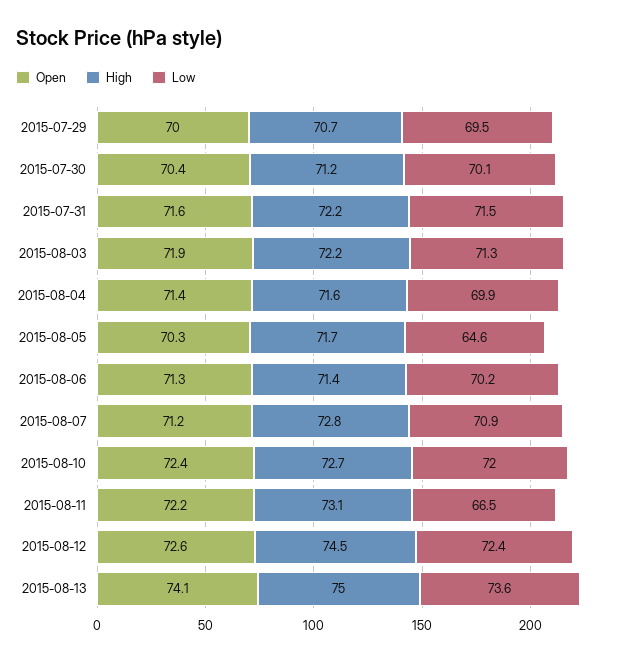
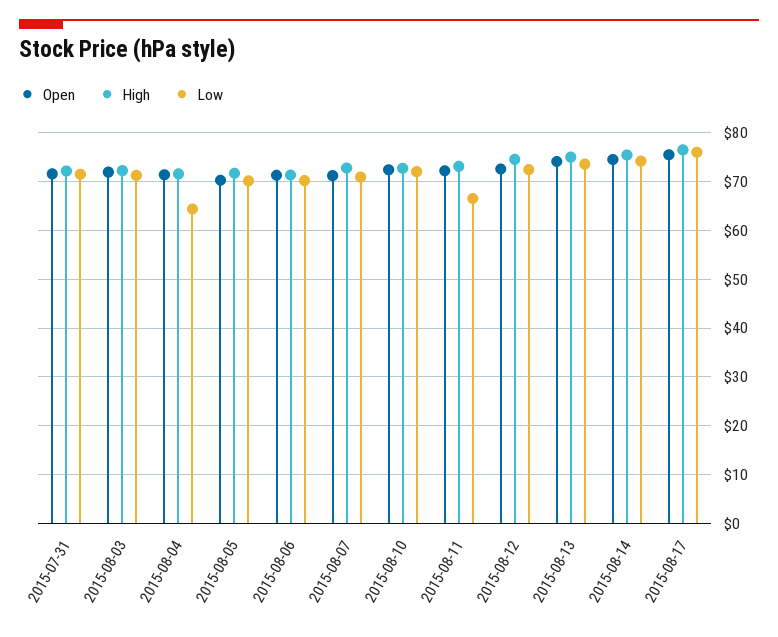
Open, 2015-07-29: 70 -> none
High, 2015-07-29: 70.7 -> none
Low, 2015-07-29: 69.5 -> none
Open, 2015-07-30: 70.4 -> none
High, 2015-07-30: 71.2 -> none
Low, 2015-07-30: 70.1 -> none
Low, 2015-08-04: 69.9 -> 64
Low, 2015-08-05: 64.6 -> 70
Open, 2015-08-14: none -> 74
High, 2015-08-14: none -> 76
Low, 2015-08-14: none -> 74
Open, 2015-08-17: none -> 76
High, 2015-08-17: none -> 76
Low, 2015-08-17: none -> 76

